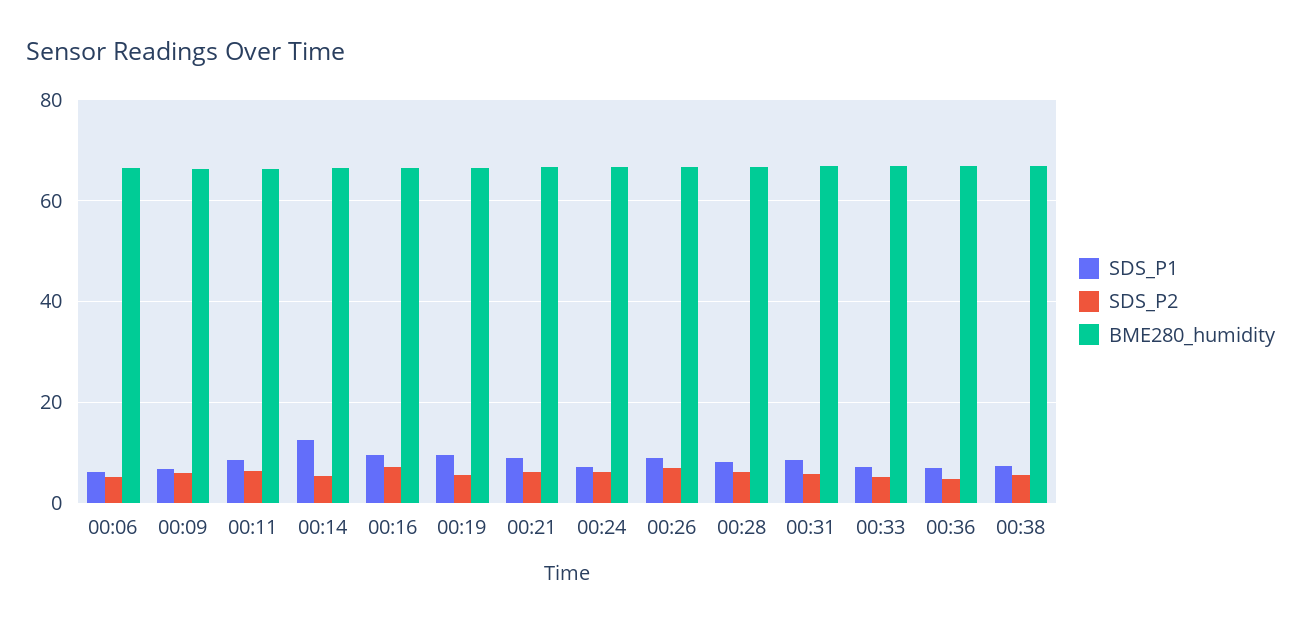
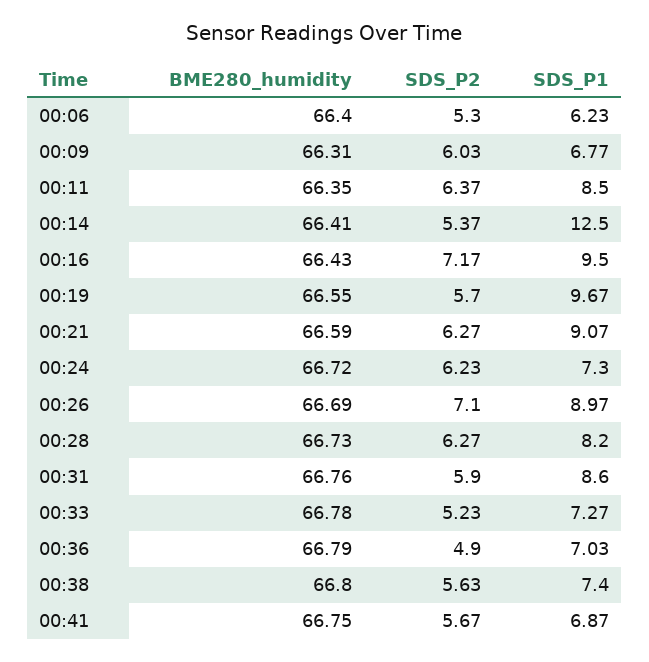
BME280_humidity, 00:41: none -> 66.75
SDS_P2, 00:41: none -> 5.67
SDS_P1, 00:41: none -> 6.87

